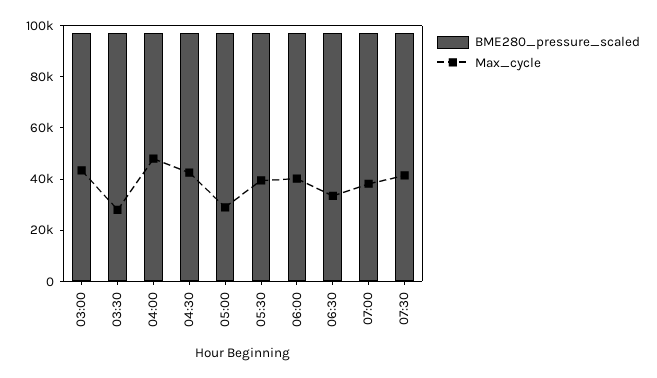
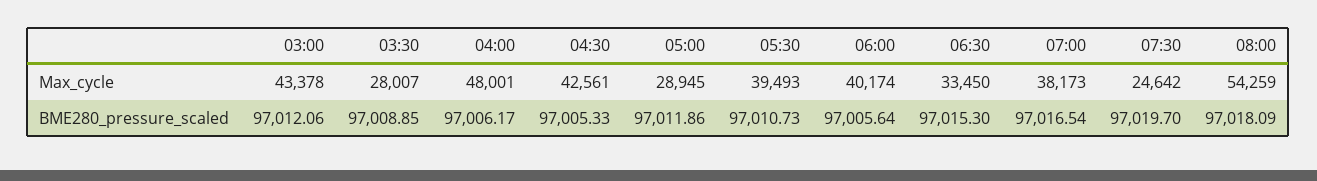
Max_cycle, 07:30: 40000 -> 24642
Max_cycle, 08:00: none -> 54259
BME280_pressure_scaled, 08:00: none -> 97018.09

